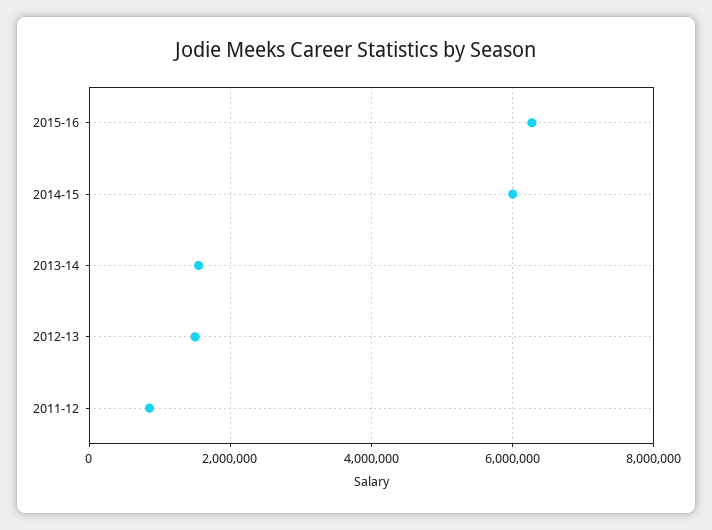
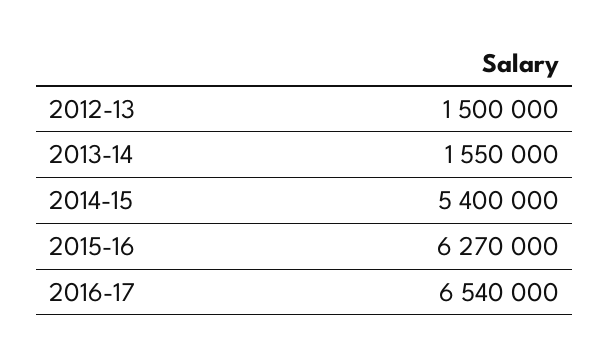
2014-15: 6000000 -> 5400000
2011-12: 800000 -> none
2016-17: none -> 6540000

